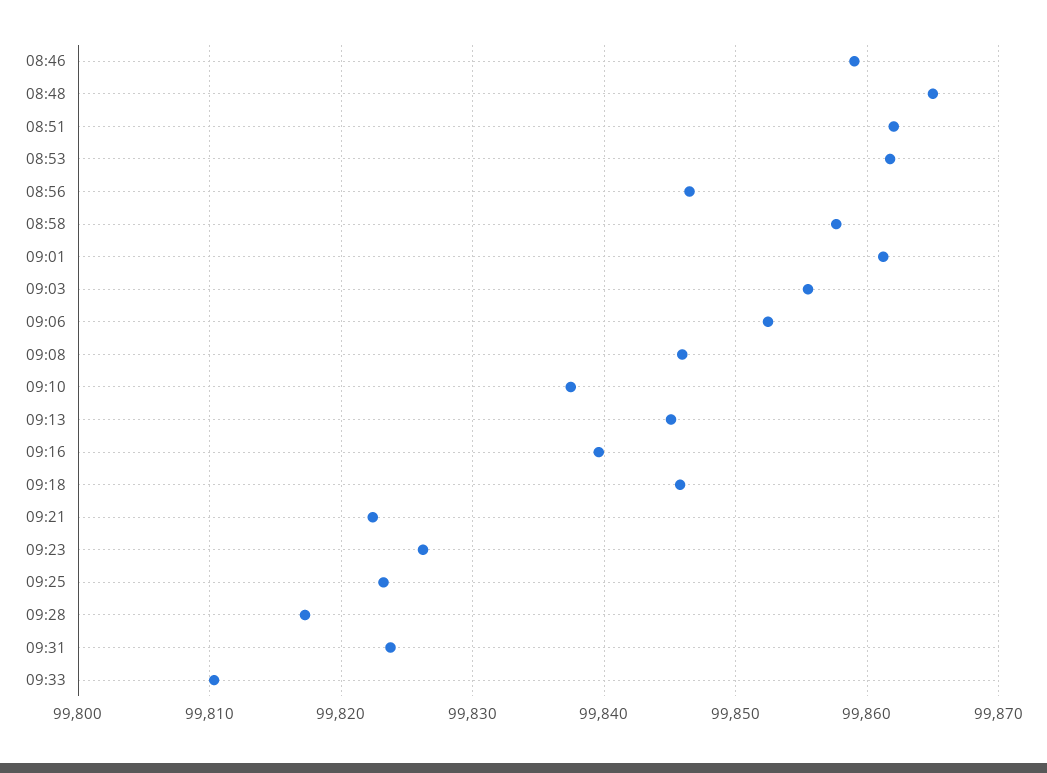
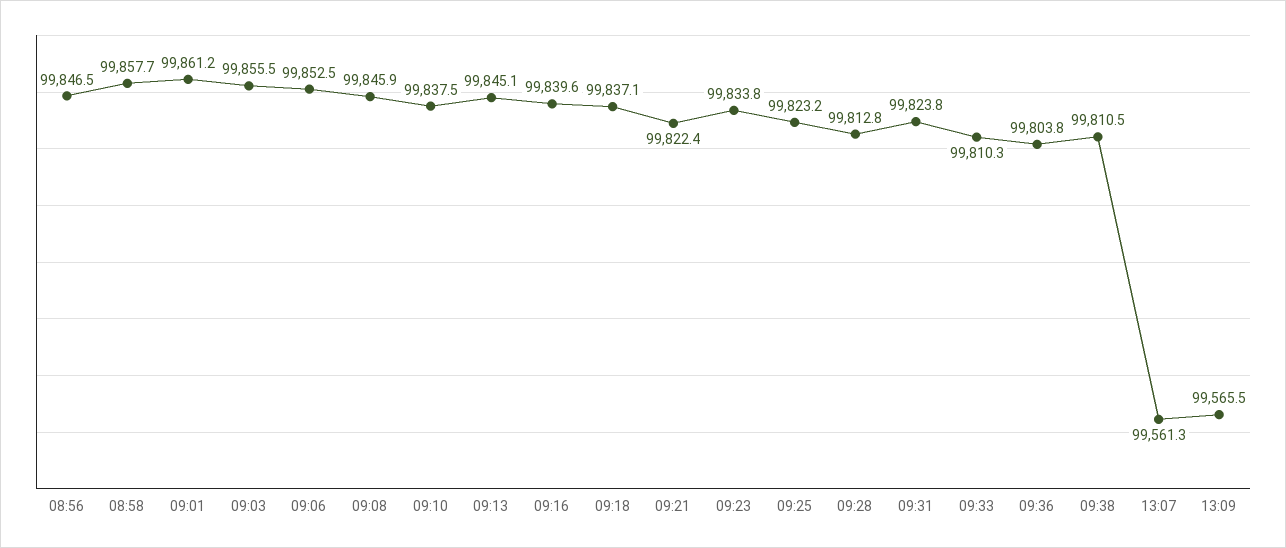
08:46: 99859 -> none
08:48: 99865 -> none
08:51: 99862 -> none
08:53: 99862 -> none
09:18: 99846 -> 99837.1
09:23: 99826 -> 99833.8
09:28: 99817 -> 99812.8
09:36: none -> 99803.8
09:38: none -> 99810.5
13:07: none -> 99561.3
13:09: none -> 99565.5

